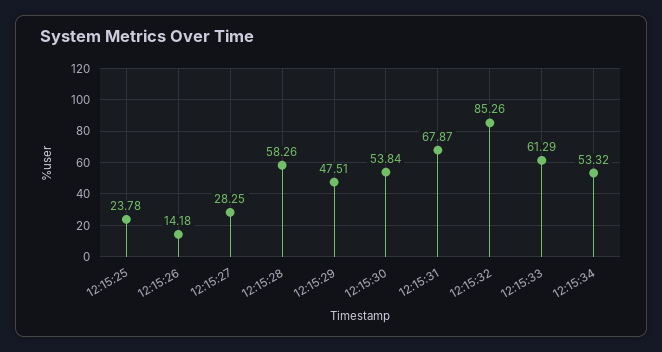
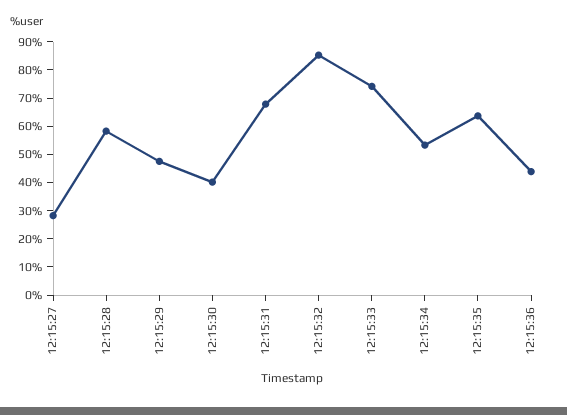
12:15:25: 23.78 -> none
12:15:26: 14.18 -> none
12:15:30: 53.84 -> 40
12:15:33: 61.29 -> 75
12:15:35: none -> 65
12:15:36: none -> 45

